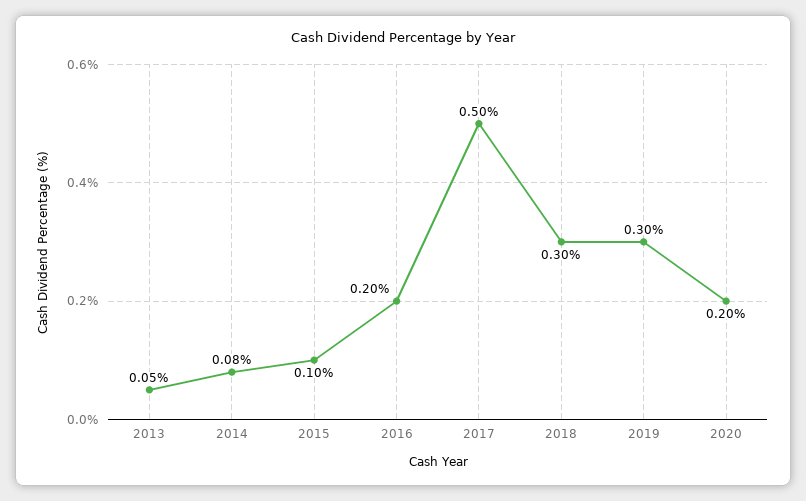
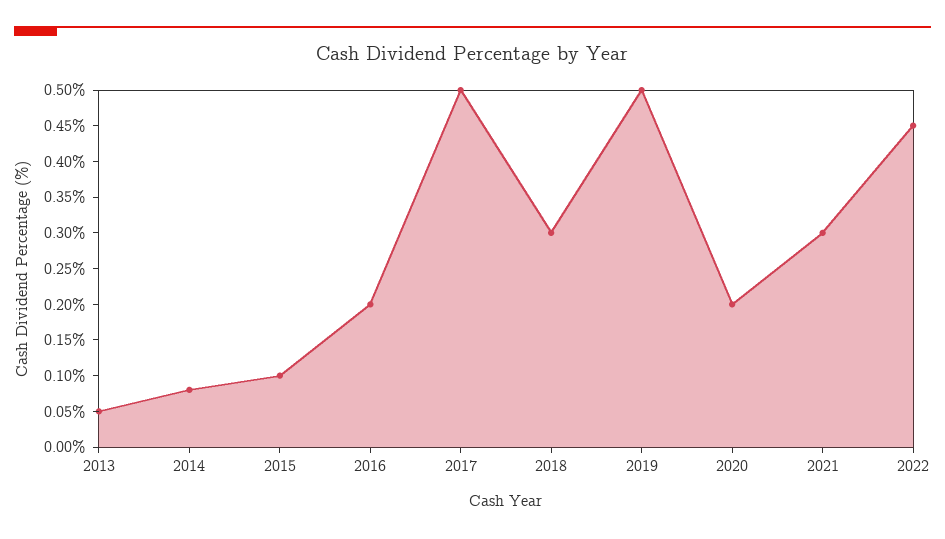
2019: 0.3 -> 0.5
2021: none -> 0.3
2022: none -> 0.45

